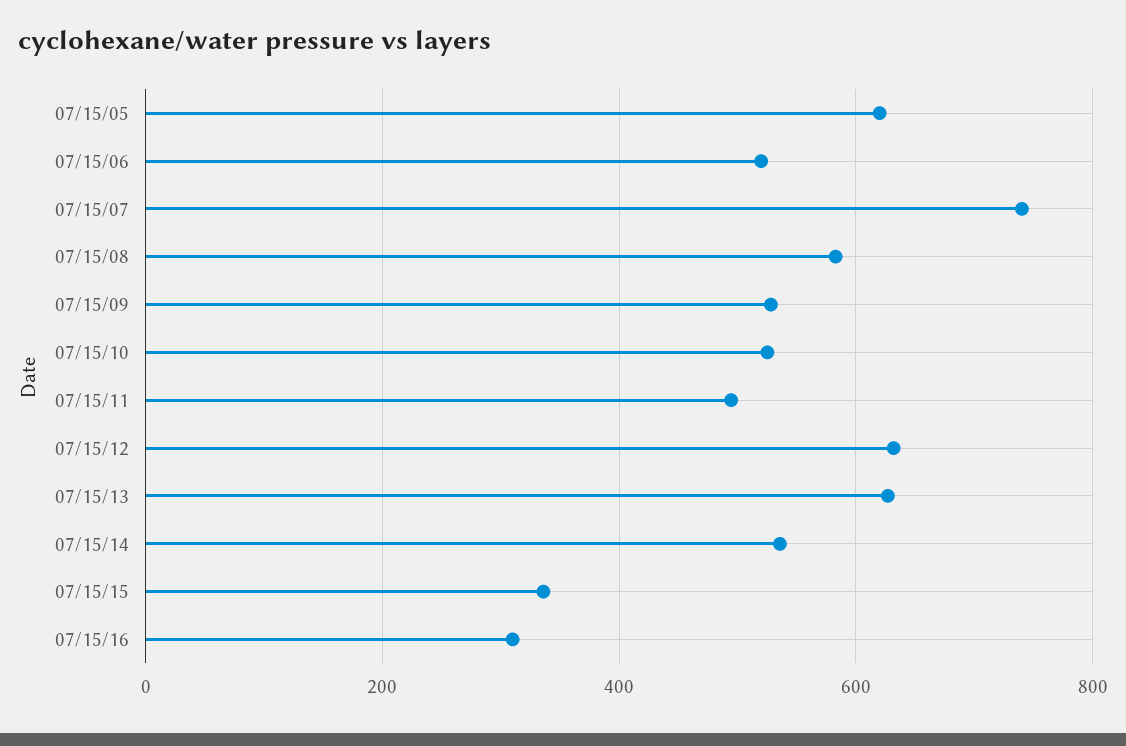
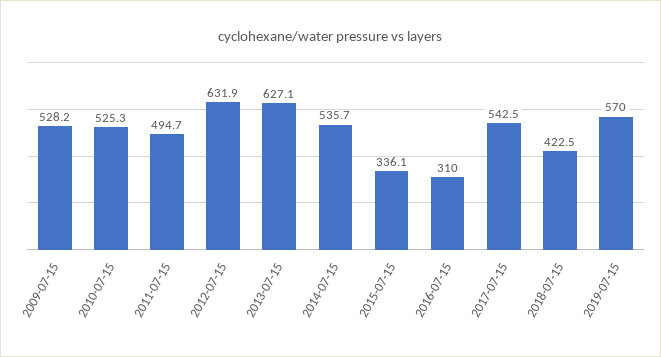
07/15/05: 620 -> none
07/15/06: 520 -> none
07/15/07: 740 -> none
07/15/08: 580 -> none
2017-07-15: none -> 542.5
2018-07-15: none -> 422.5
2019-07-15: none -> 570

